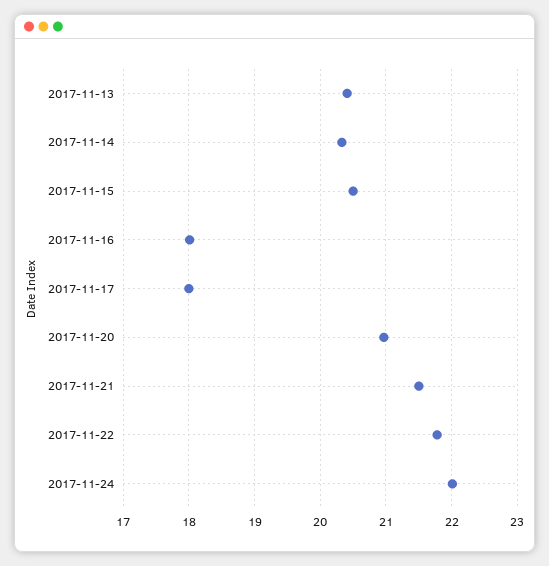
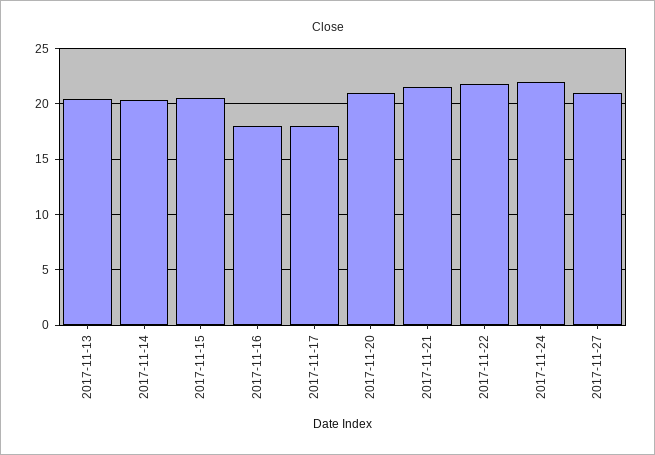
2017-11-27: none -> 21

